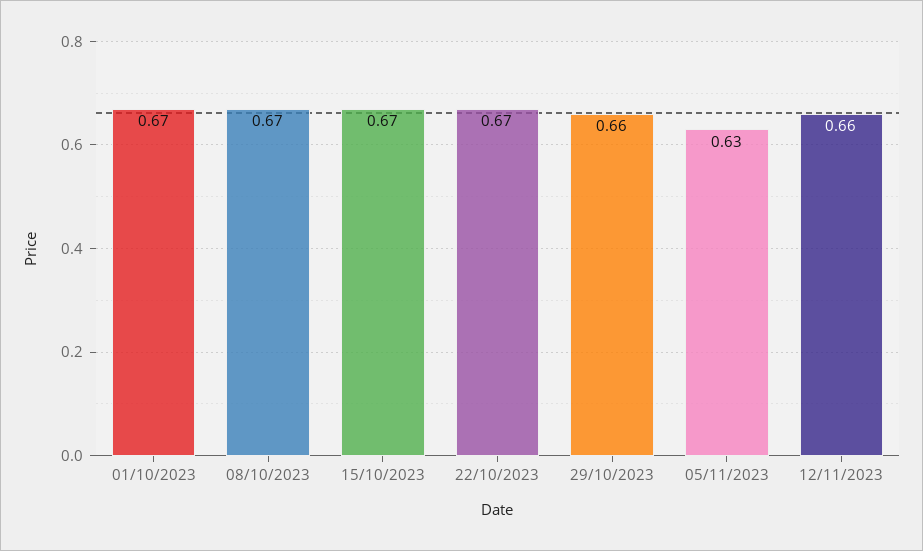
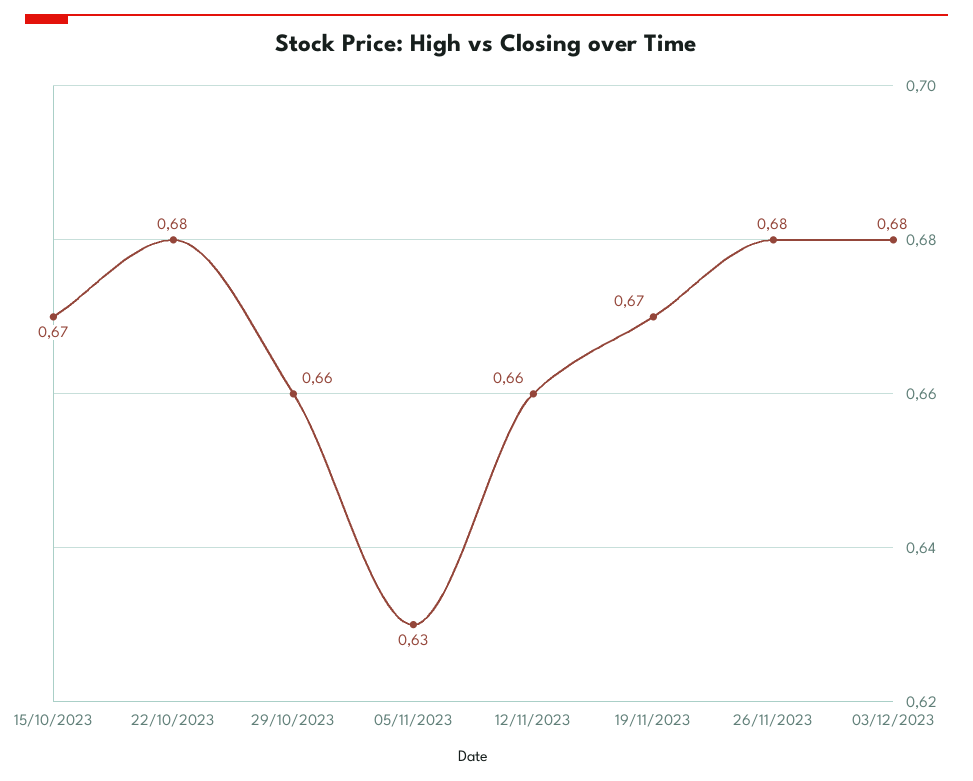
01/10/2023: 0.67 -> none
08/10/2023: 0.67 -> none
22/10/2023: 0.67 -> 0.68
19/11/2023: none -> 0.67
26/11/2023: none -> 0.68
03/12/2023: none -> 0.68

